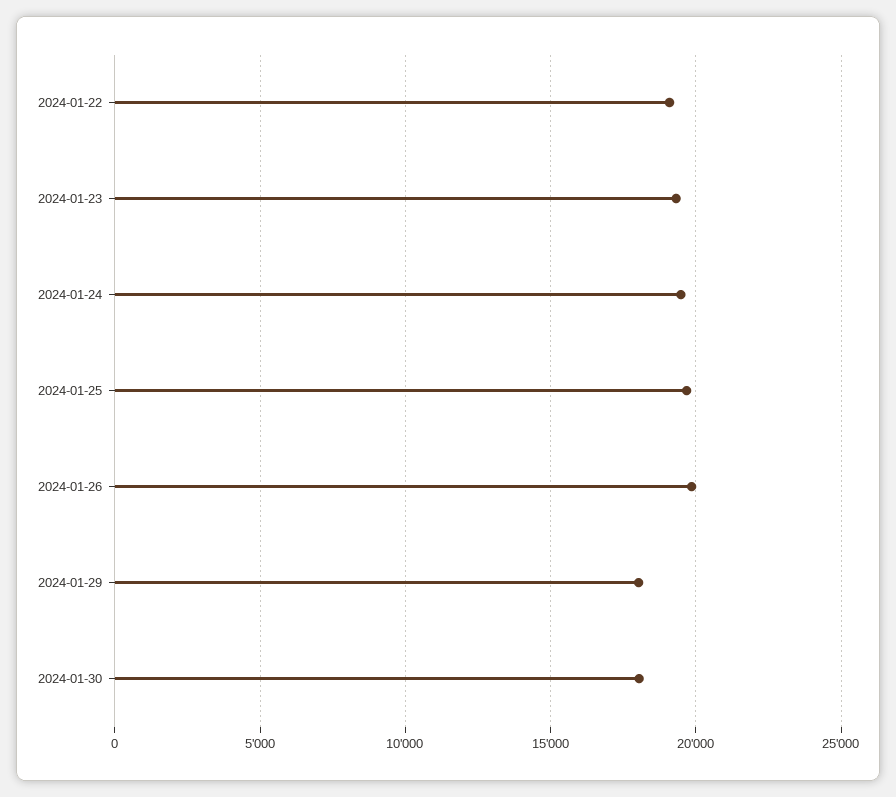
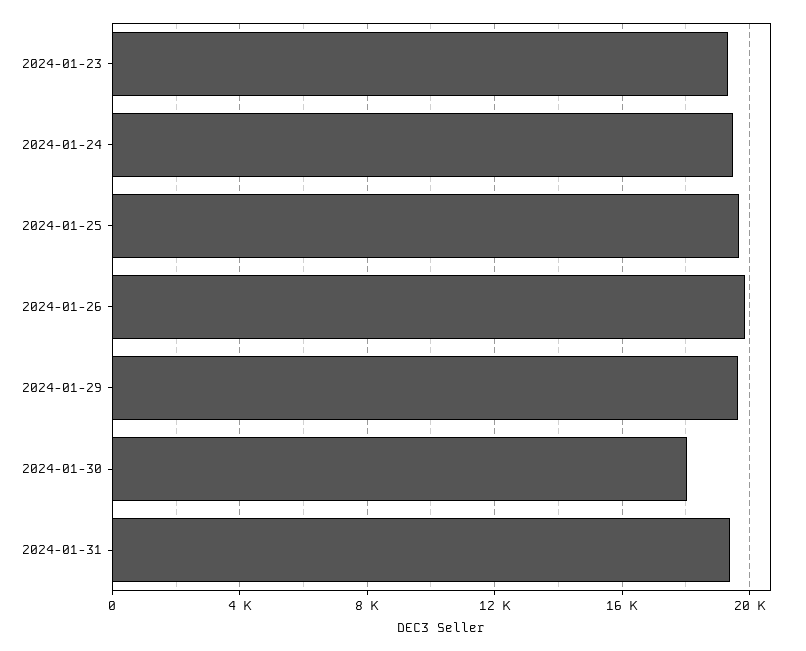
2024-01-22: 19000 -> none
2024-01-29: 18000 -> 19500
2024-01-31: none -> 19500

